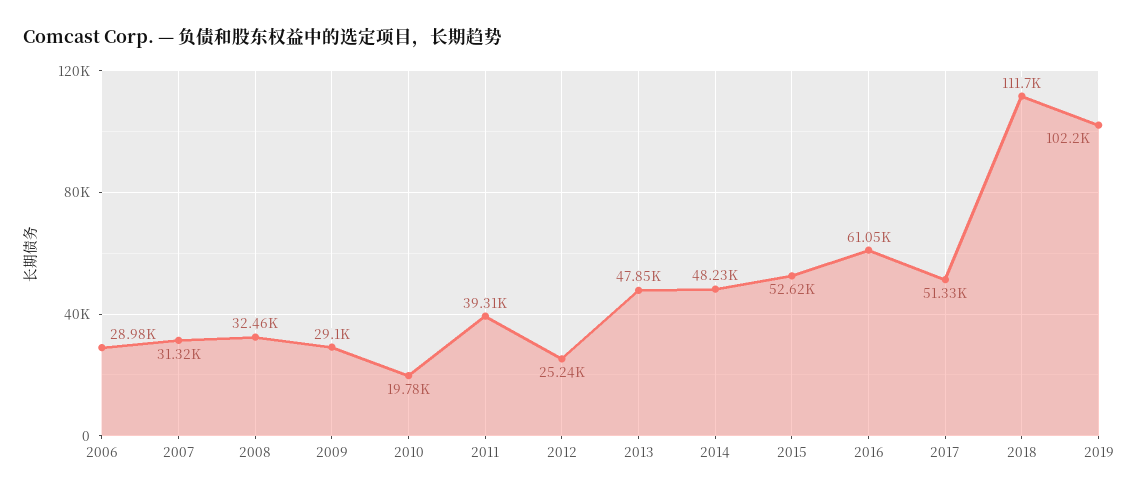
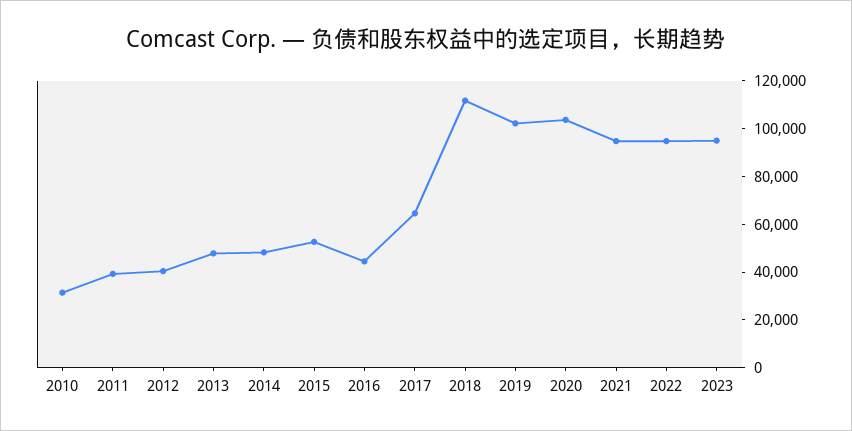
2006: 28980 -> none
2007: 31320 -> none
2008: 32460 -> none
2009: 29100 -> none
2010: 19780 -> 30000
2012: 25240 -> 40000
2016: 61050 -> 45000
2017: 51330 -> 65000
2020: none -> 105000
2021: none -> 95000
2022: none -> 95000
2023: none -> 95000

